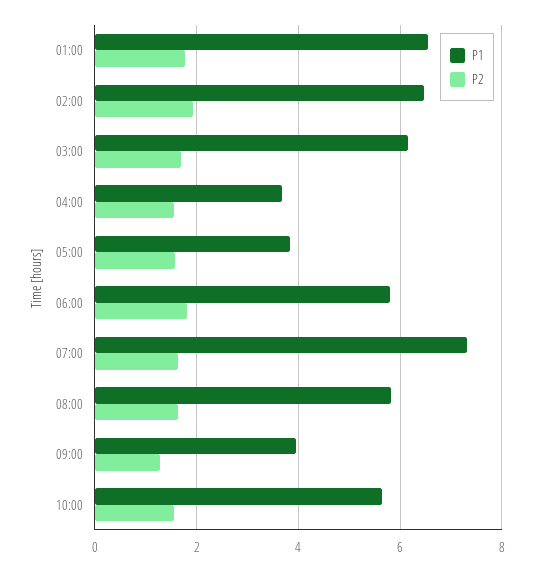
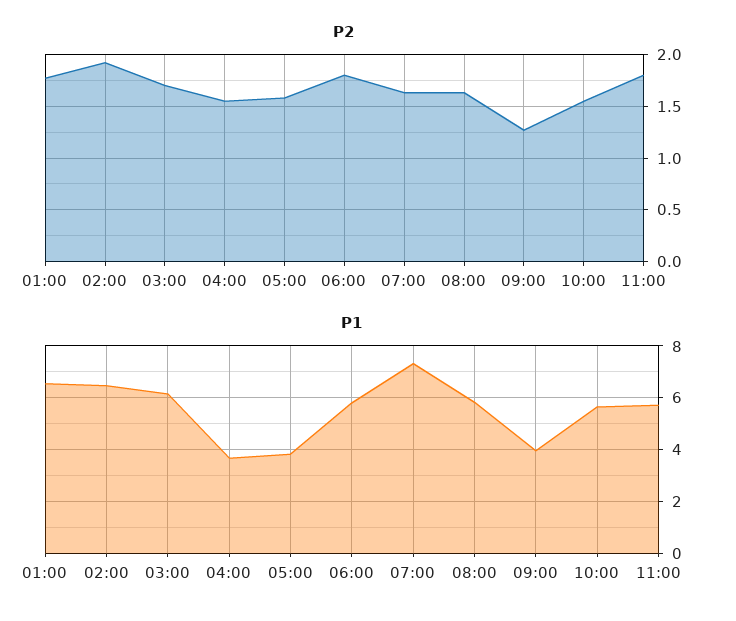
P2, 11:00: none -> 1.8
P1, 11:00: none -> 5.75

